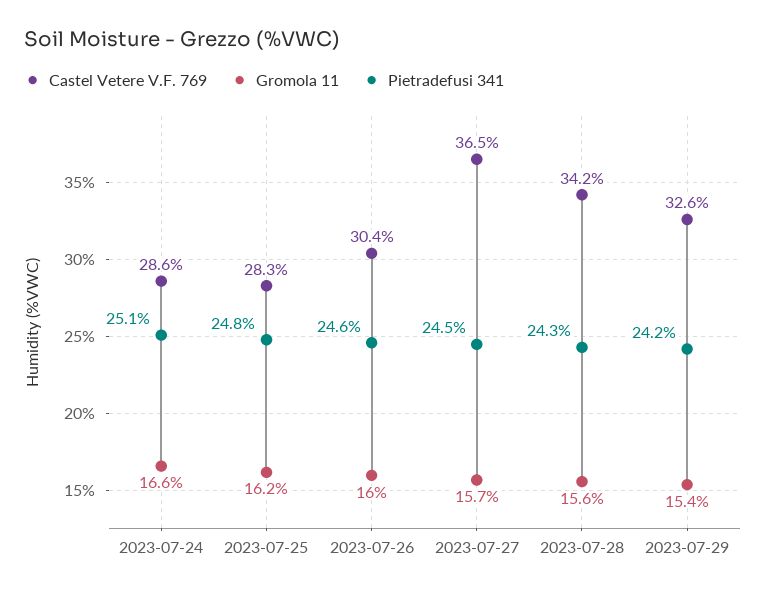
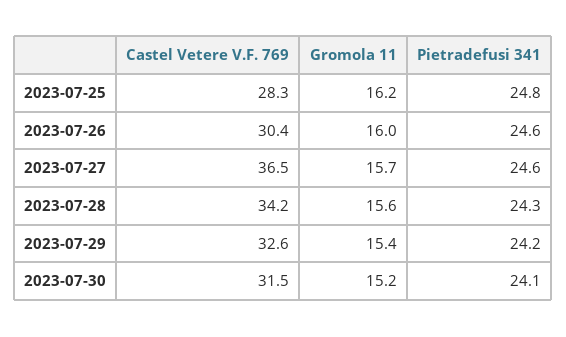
Castel Vetere V.F. 769, 2023-07-24: 28.6 -> none
Gromola 11, 2023-07-24: 16.6 -> none
Pietradefusi 341, 2023-07-24: 25.1 -> none
Pietradefusi 341, 2023-07-27: 24.5 -> 24.6
Castel Vetere V.F. 769, 2023-07-30: none -> 31.5
Gromola 11, 2023-07-30: none -> 15.2
Pietradefusi 341, 2023-07-30: none -> 24.1

